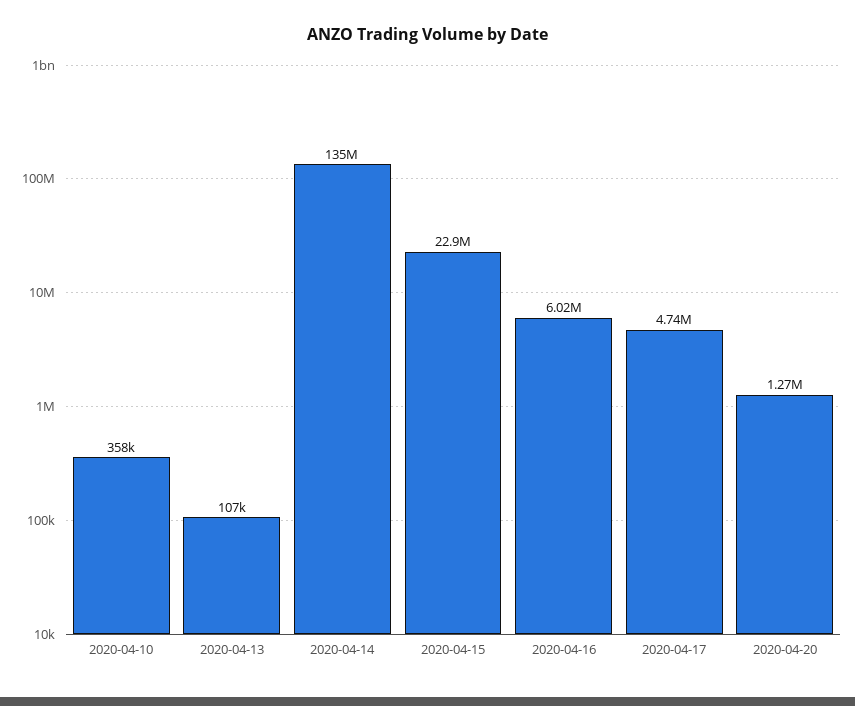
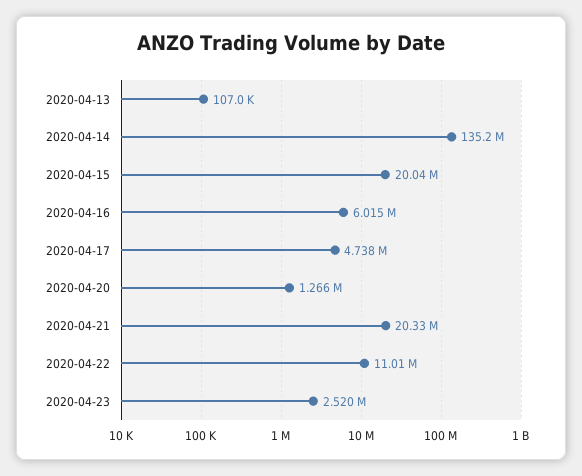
2020-04-10: 358000 -> none
2020-04-15: 22900000 -> 20040000
2020-04-21: none -> 20330000
2020-04-22: none -> 11010000
2020-04-23: none -> 2520000

